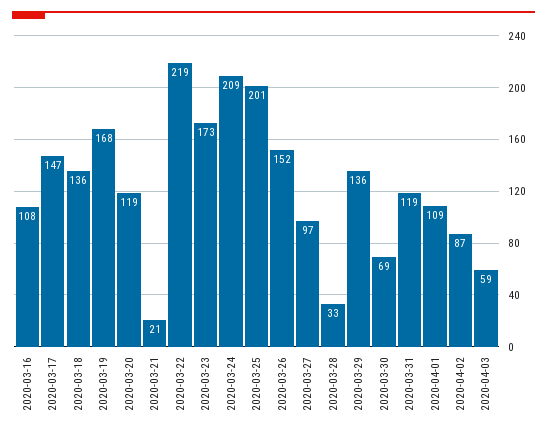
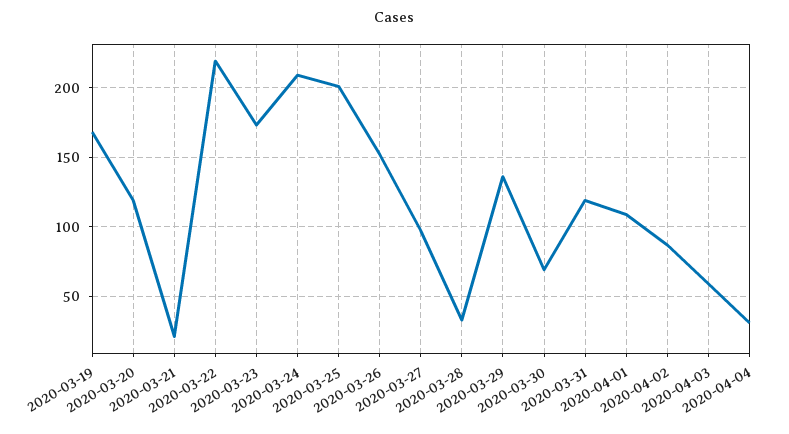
2020-03-16: 108 -> none
2020-03-17: 147 -> none
2020-03-18: 136 -> none
2020-04-04: none -> 30

